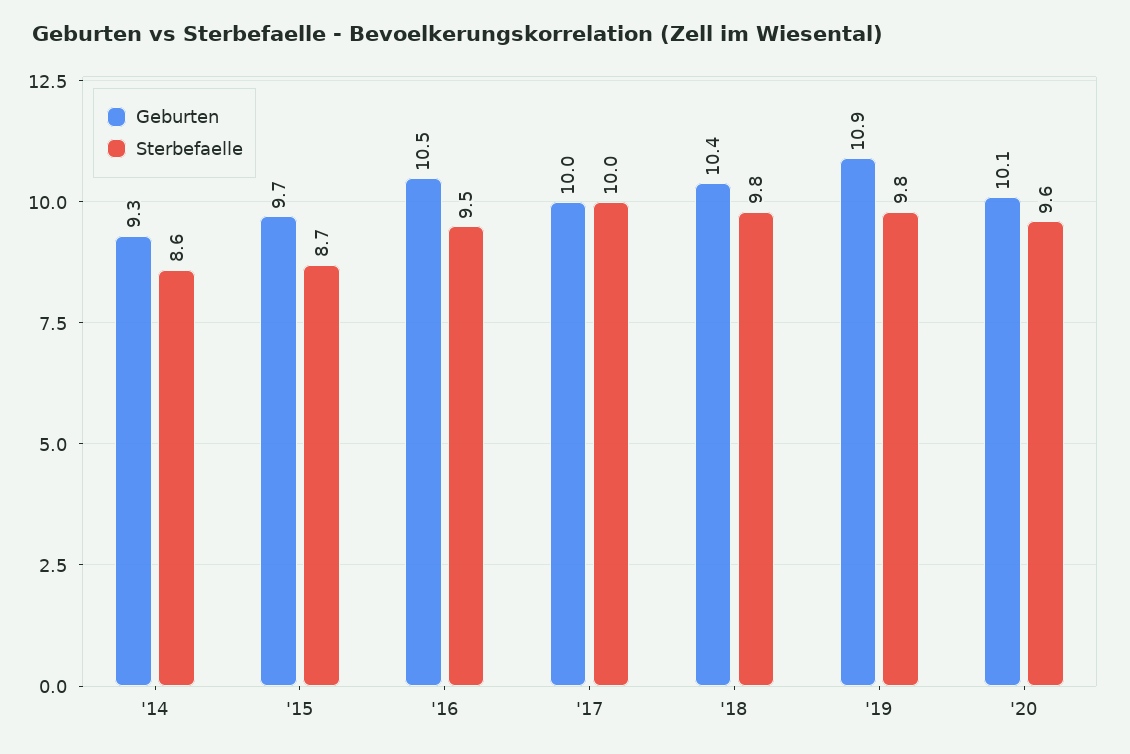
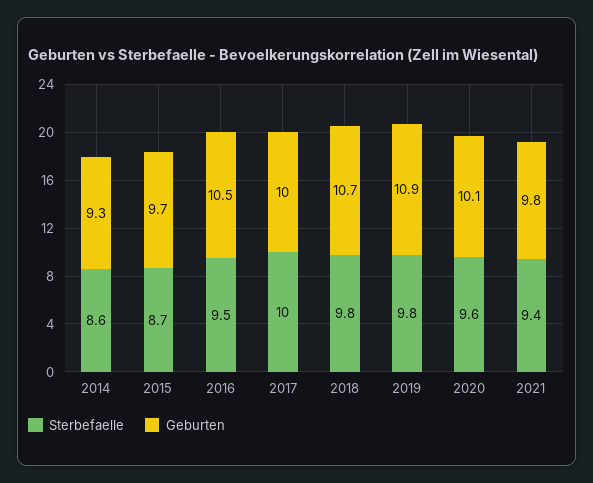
Geburten, '18: 10.4 -> 10.7
Sterbefaelle, 2021: none -> 9.4
Geburten, 2021: none -> 9.8

